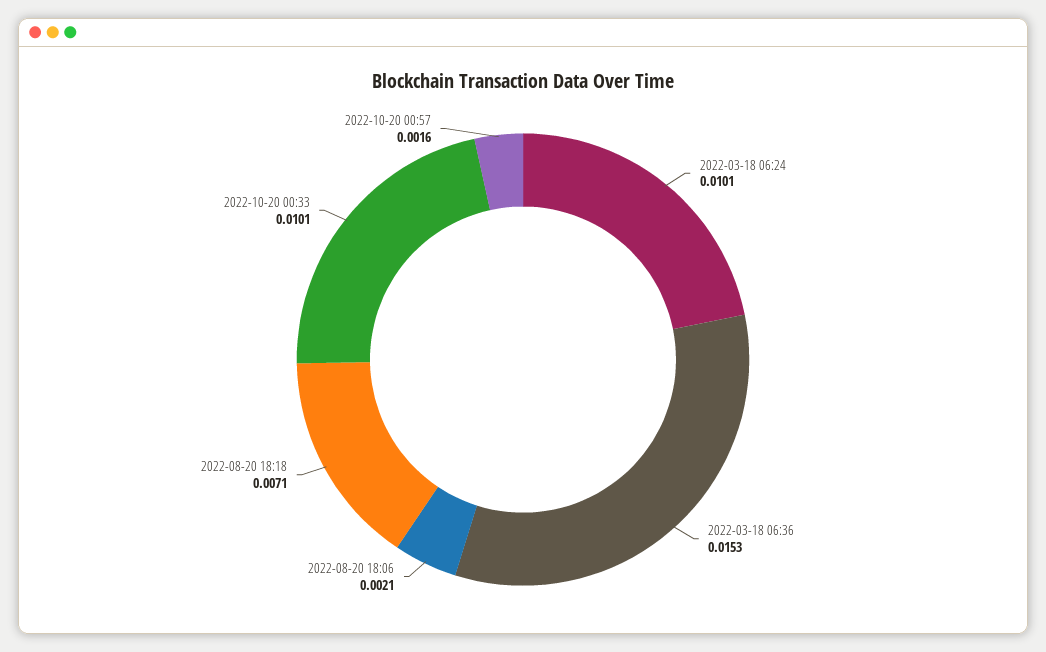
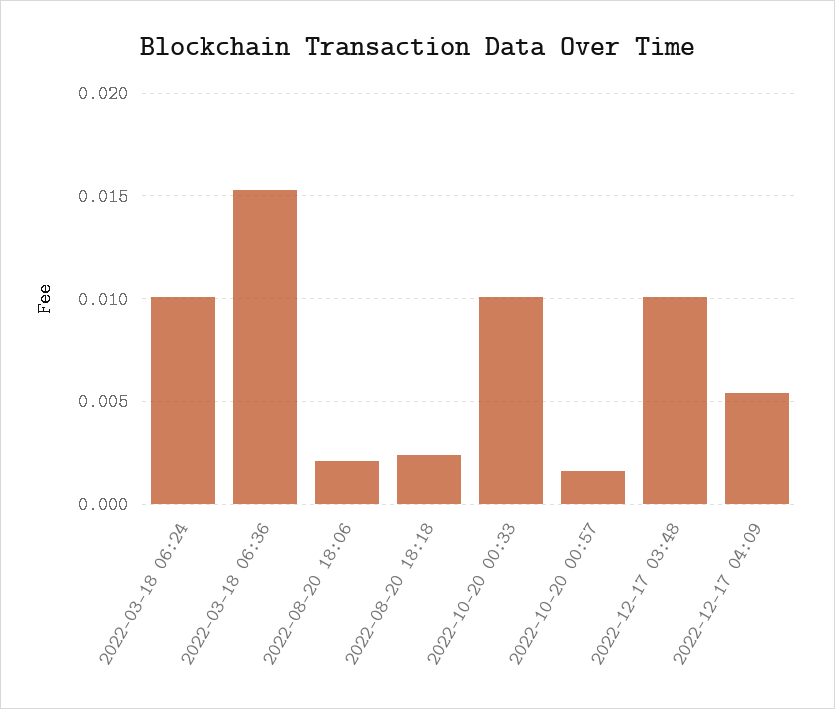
2022-08-20 18:18: 0.0071 -> 0.0025
2022-12-17 03:48: none -> 0.01
2022-12-17 04:09: none -> 0.0055

